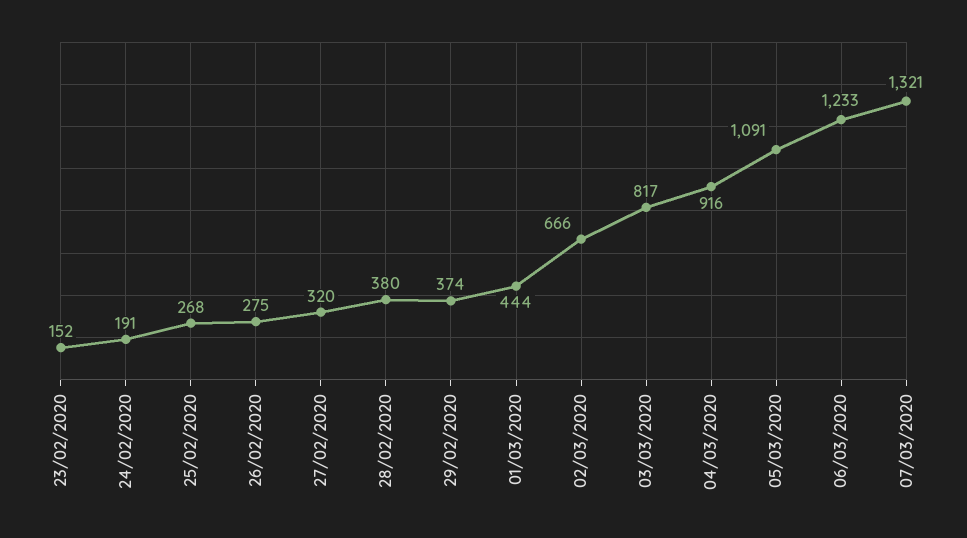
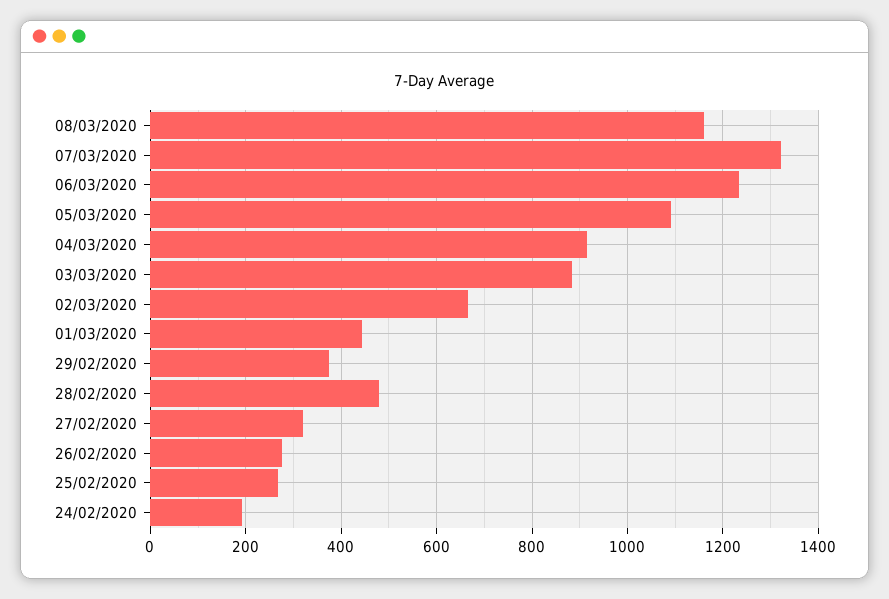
23/02/2020: 152 -> none
28/02/2020: 380 -> 480
03/03/2020: 817 -> 880
08/03/2020: none -> 1160

